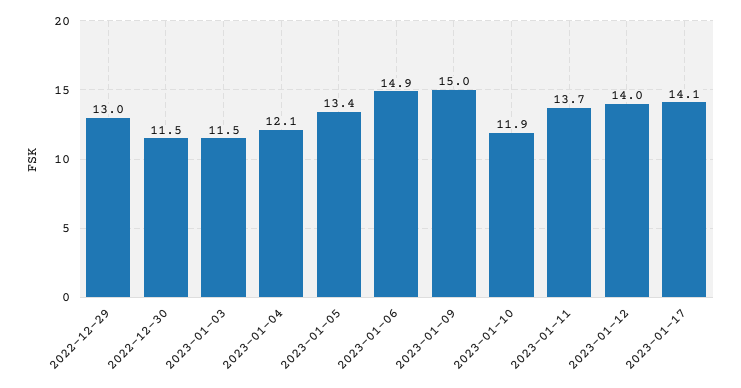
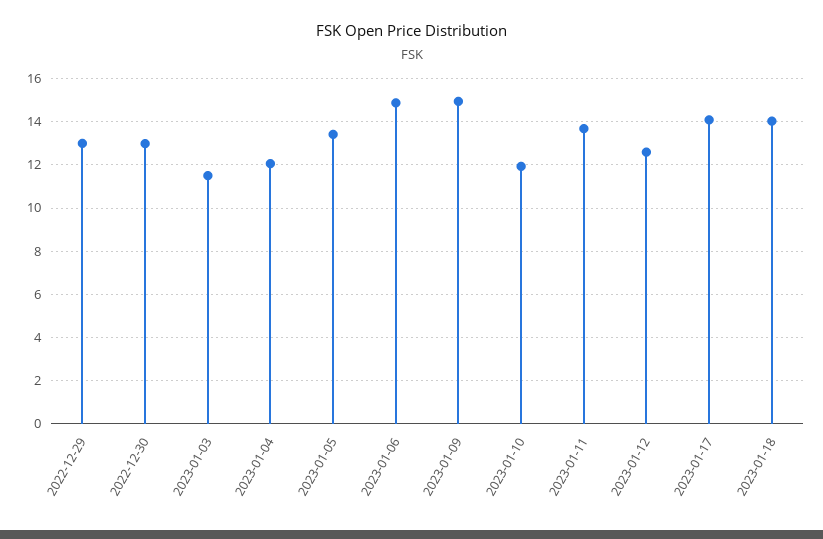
2022-12-30: 11.5 -> 13
2023-01-12: 14 -> 12.5
2023-01-18: none -> 14

